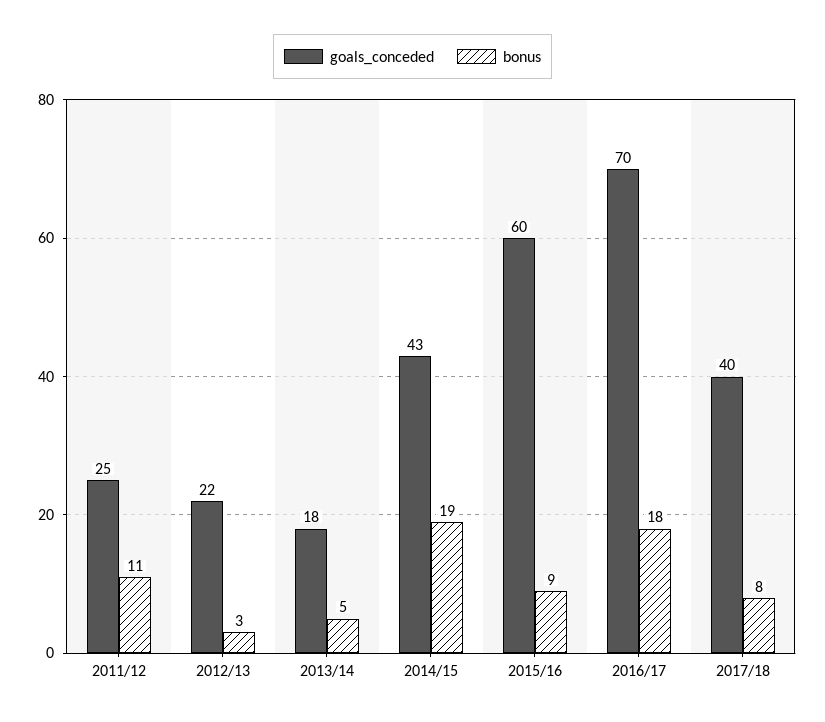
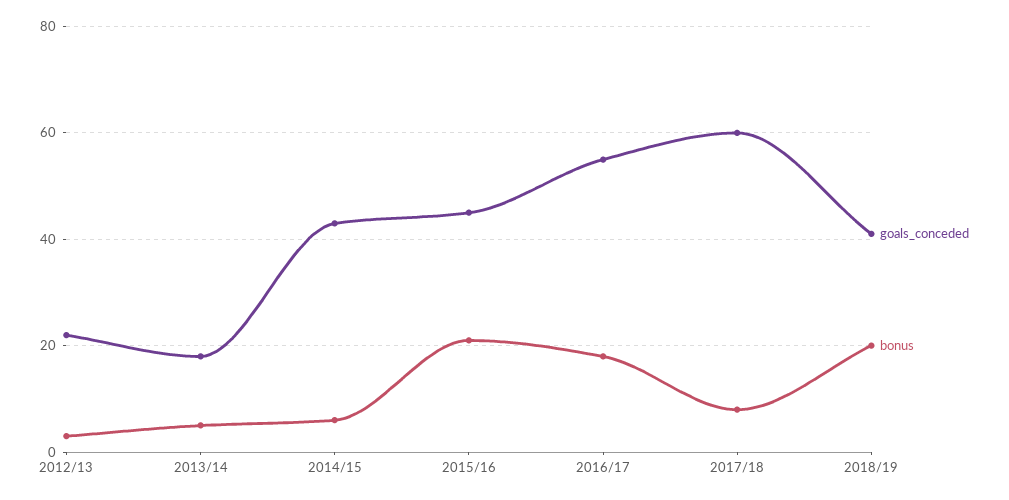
goals_conceded, 2011/12: 25 -> none
bonus, 2011/12: 11 -> none
bonus, 2014/15: 19 -> 5
goals_conceded, 2015/16: 60 -> 45
bonus, 2015/16: 9 -> 20
goals_conceded, 2016/17: 70 -> 55
goals_conceded, 2017/18: 40 -> 60
goals_conceded, 2018/19: none -> 40
bonus, 2018/19: none -> 20

